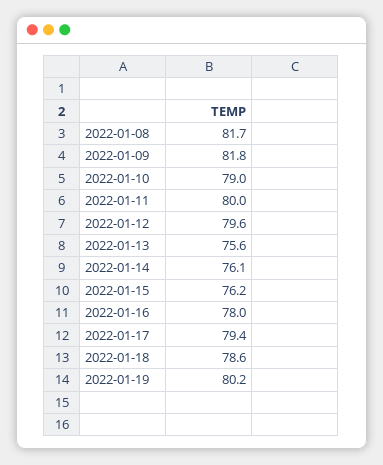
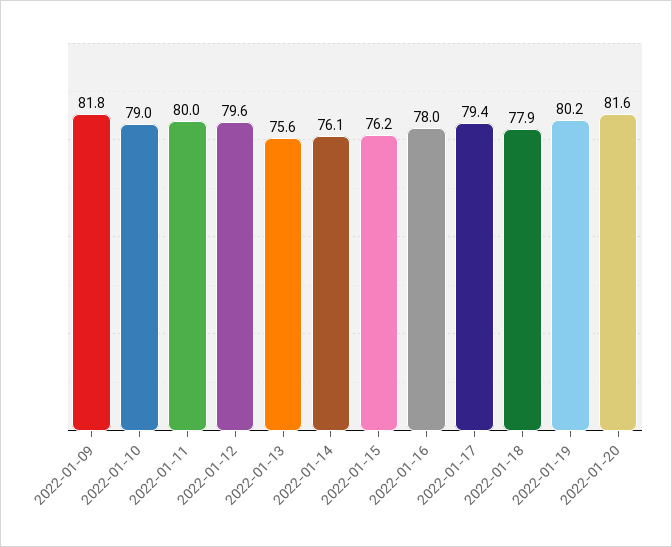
2022-01-08: 81.7 -> none
2022-01-18: 78.6 -> 77.9
2022-01-20: none -> 81.6

